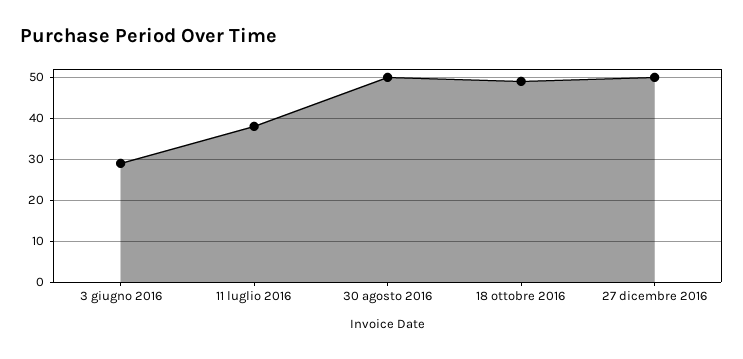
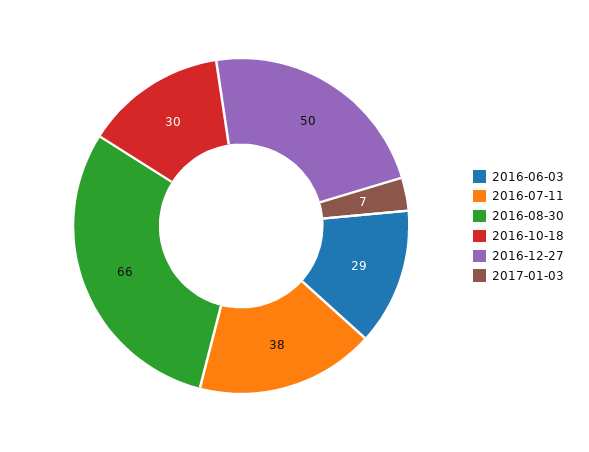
30 agosto 2016: 50 -> 66
18 ottobre 2016: 50 -> 30
2017-01-03: none -> 7

